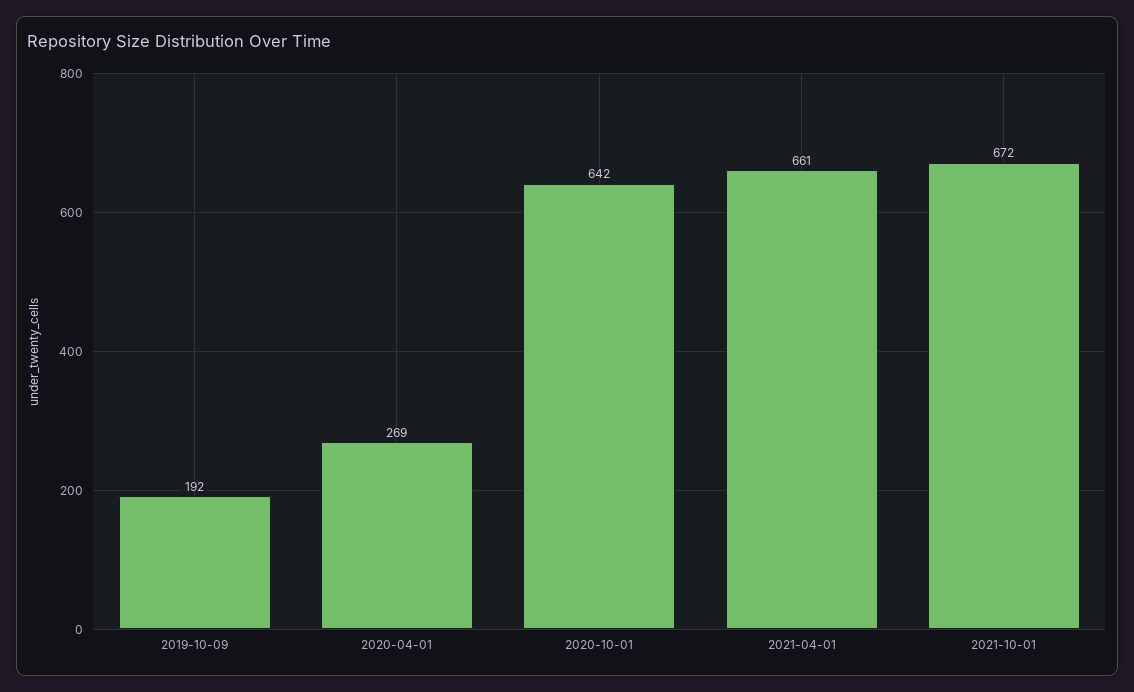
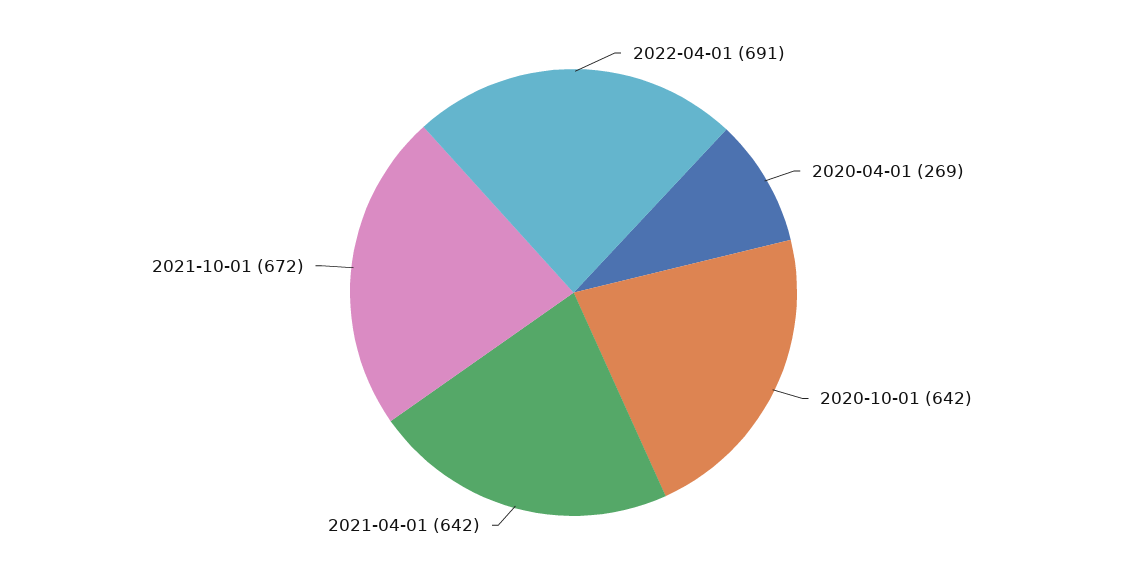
2019-10-09: 192 -> none
2021-04-01: 661 -> 642
2022-04-01: none -> 691

